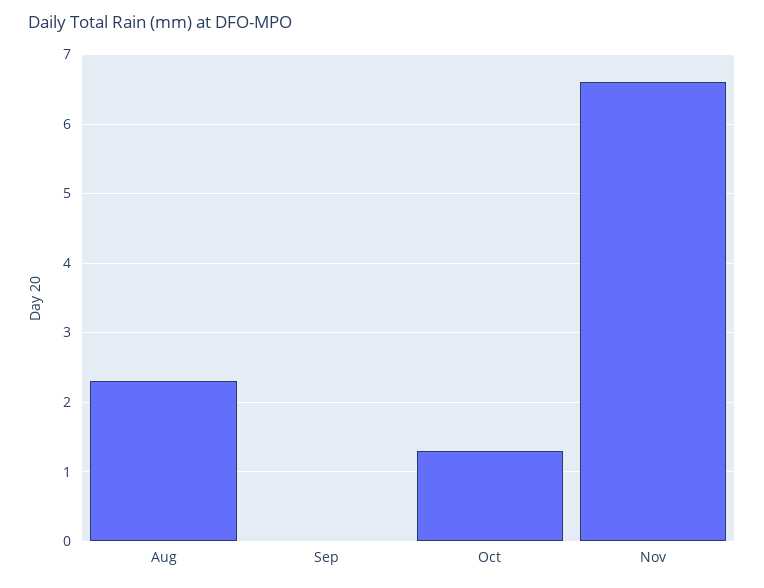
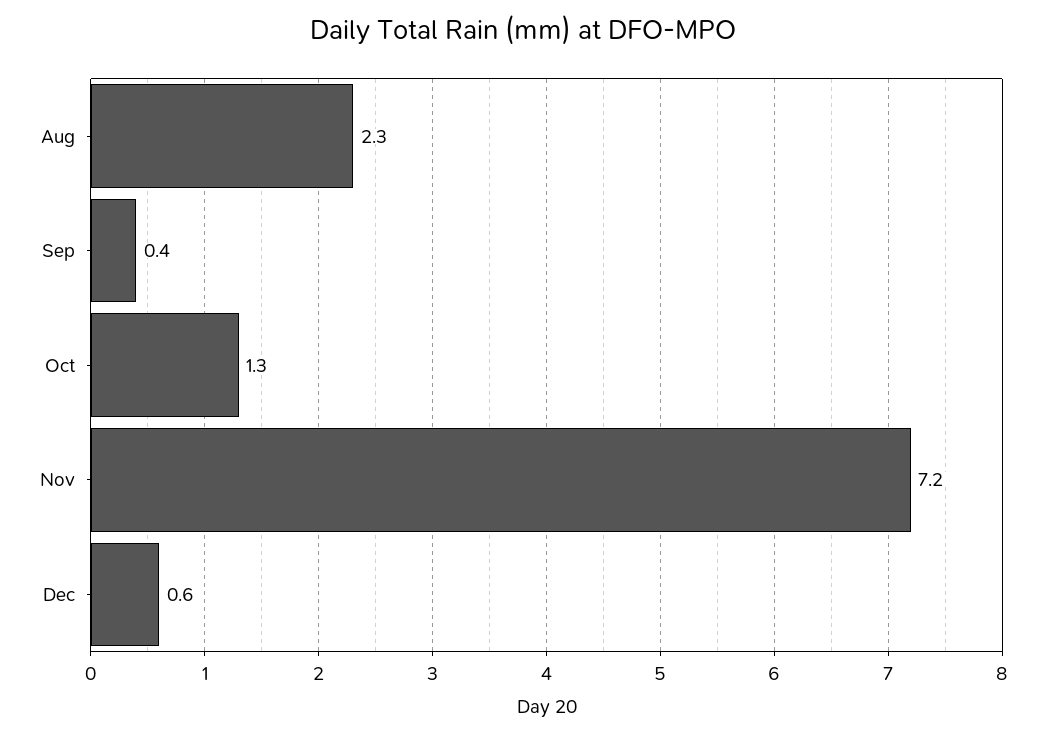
Sep: 0 -> 0.4
Nov: 6.6 -> 7.2
Dec: none -> 0.6

